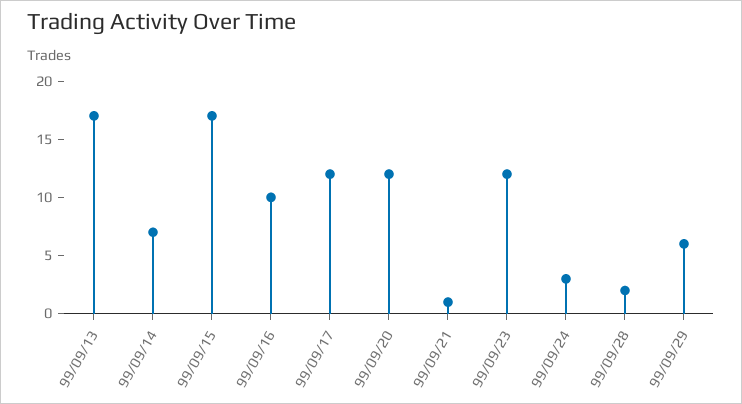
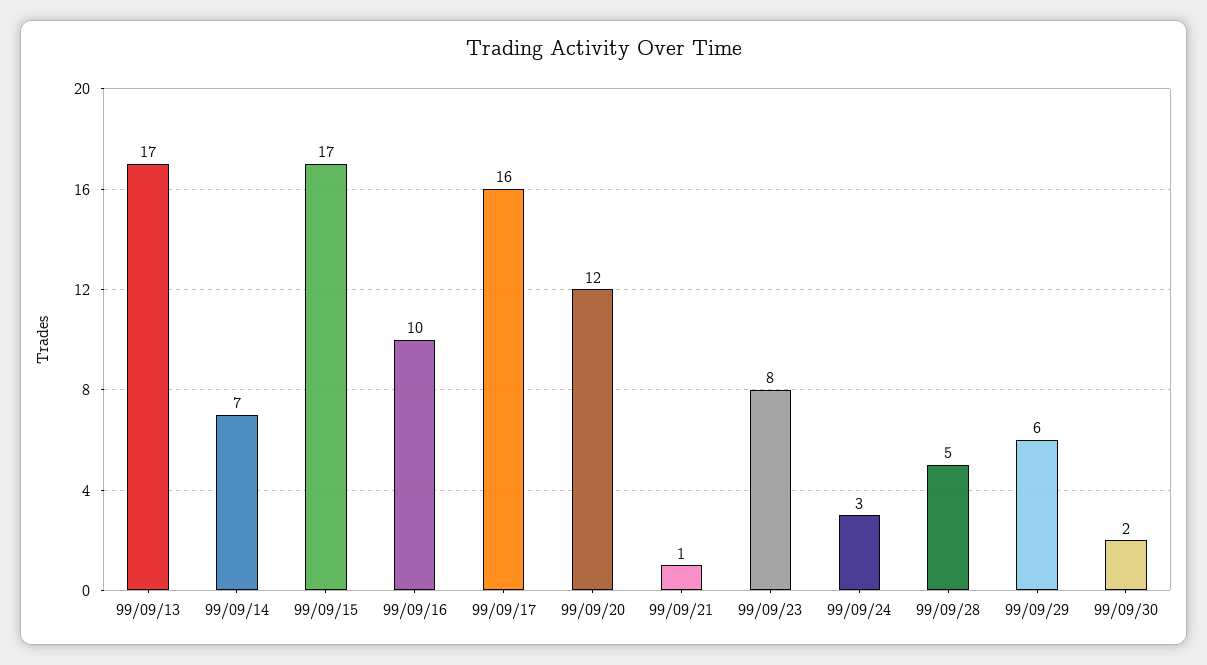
99/09/17: 12 -> 16
99/09/23: 12 -> 8
99/09/28: 2 -> 5
99/09/30: none -> 2

